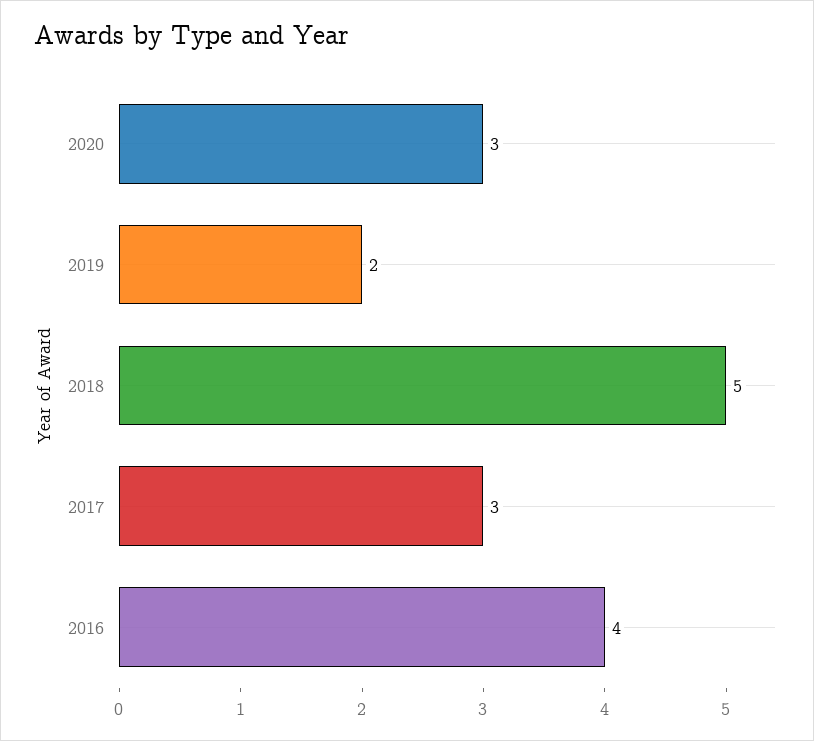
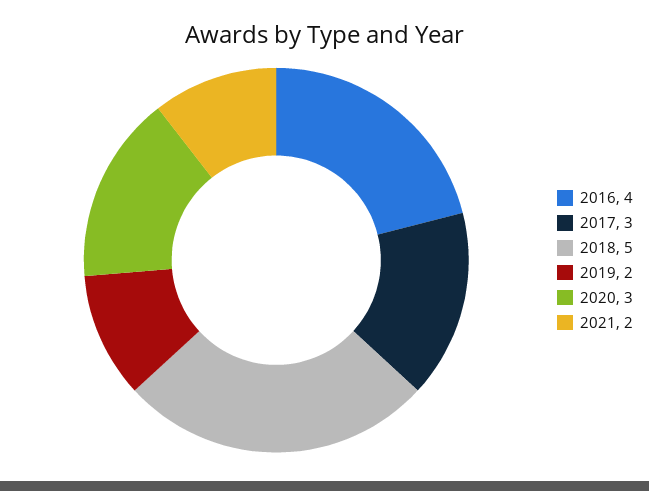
2021: none -> 2

